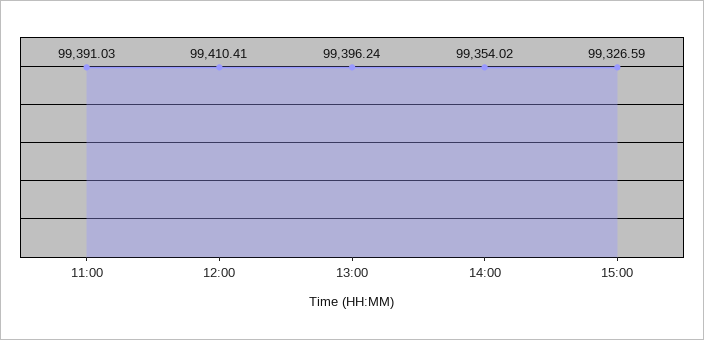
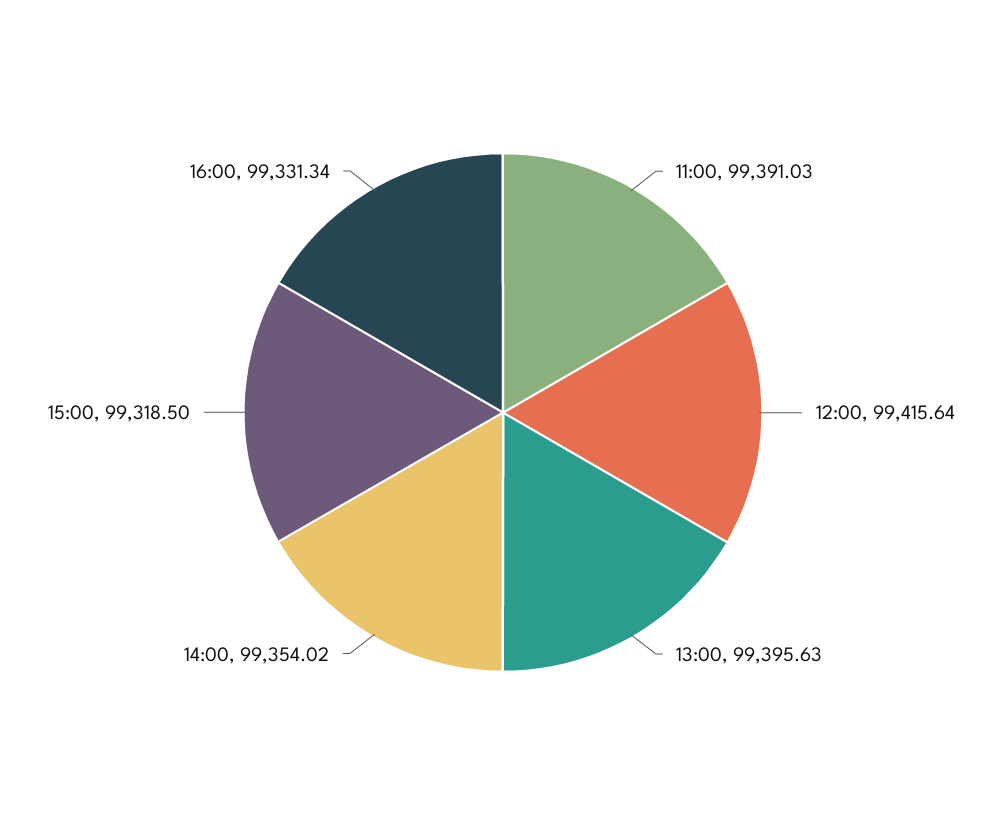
12:00: 99410.41 -> 99415.64
13:00: 99396.24 -> 99395.63
15:00: 99326.59 -> 99318.5
16:00: none -> 99331.34

